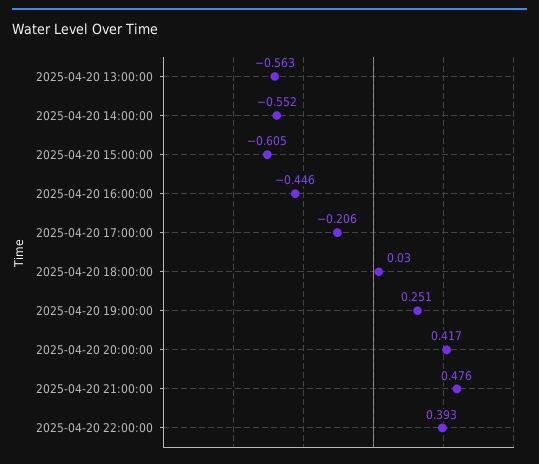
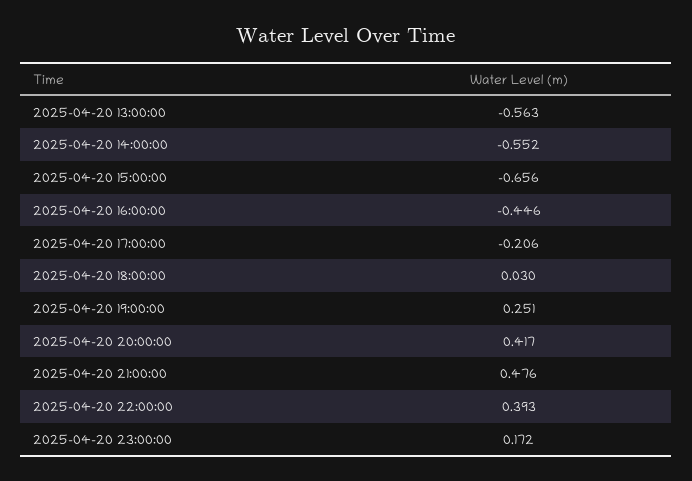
2025-04-20 15:00:00: -0.605 -> -0.656
2025-04-20 23:00:00: none -> 0.172

